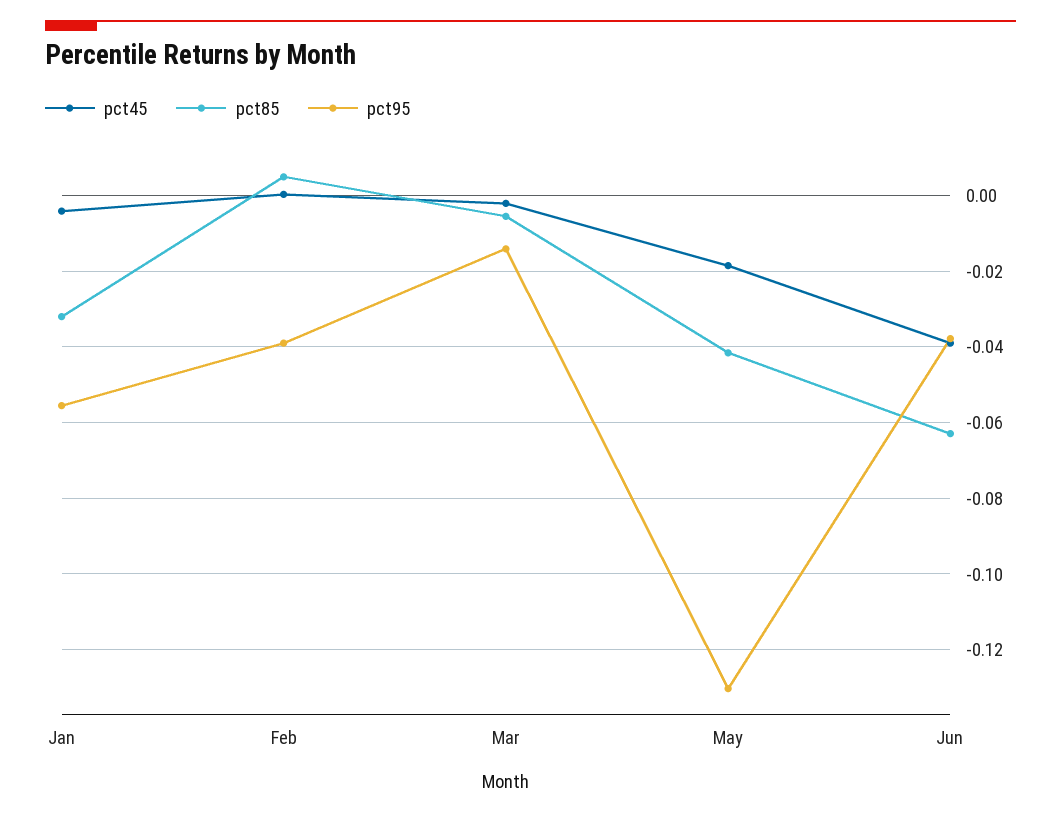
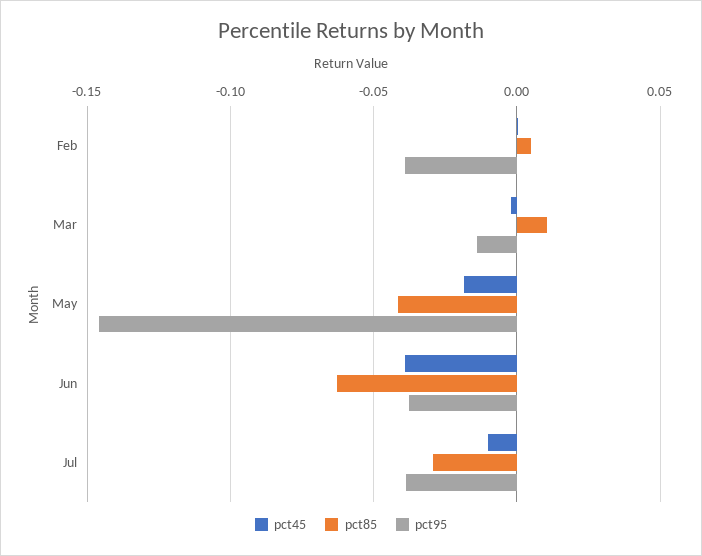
pct45, Jan: -0.004 -> none
pct85, Jan: -0.032 -> none
pct95, Jan: -0.056 -> none
pct85, Mar: -0.006 -> 0.01
pct95, May: -0.13 -> -0.145
pct45, Jul: none -> -0.01
pct85, Jul: none -> -0.03
pct95, Jul: none -> -0.04

